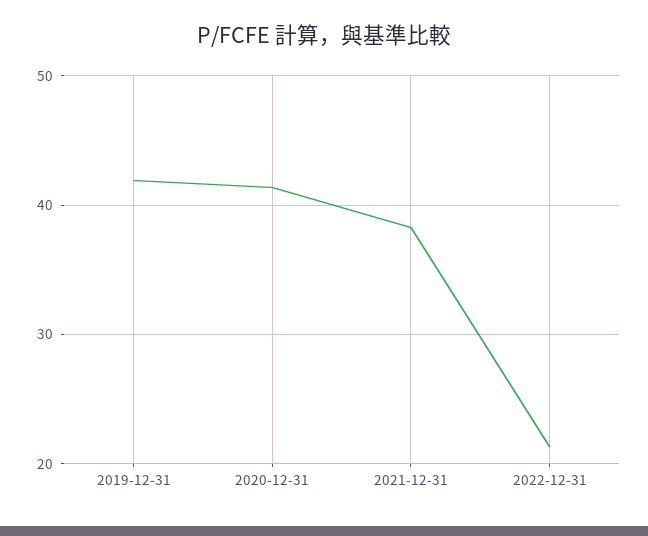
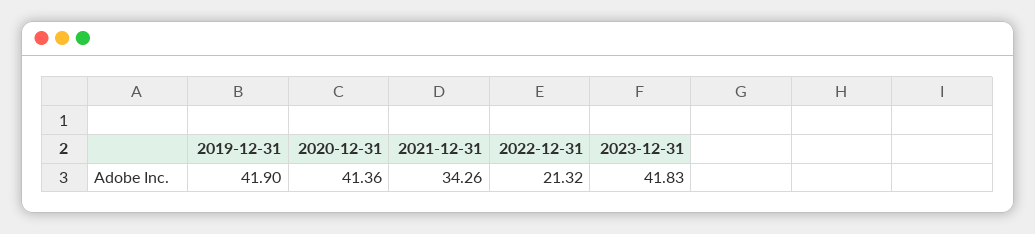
2021-12-31: 38 -> 34.26
2023-12-31: none -> 41.83

